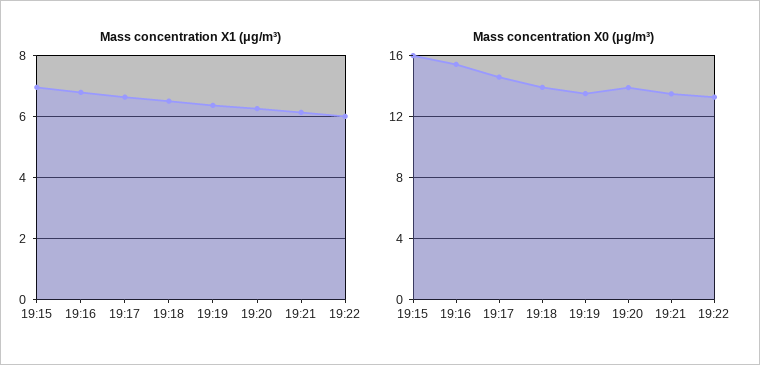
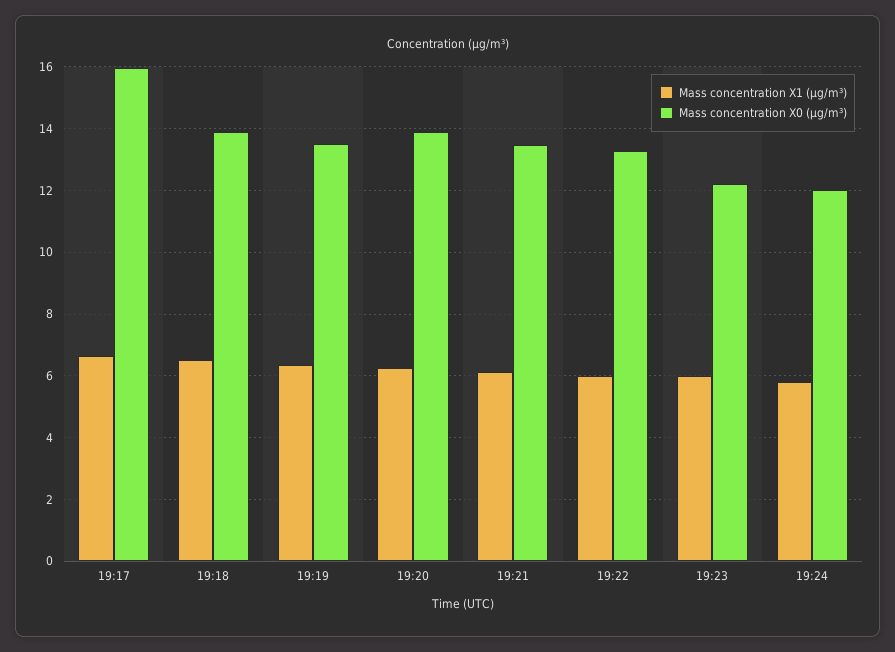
Mass concentration X1 (μg/m³), 19:15: 7 -> none
Mass concentration X1 (μg/m³), 19:16: 6.8 -> none
Mass concentration X0 (μg/m³), 19:15: 16 -> none
Mass concentration X0 (μg/m³), 19:16: 15.5 -> none
Mass concentration X0 (μg/m³), 19:17: 14.5 -> 16
Mass concentration X1 (μg/m³), 19:23: none -> 6
Mass concentration X0 (μg/m³), 19:23: none -> 12.2
Mass concentration X1 (μg/m³), 19:24: none -> 5.8
Mass concentration X0 (μg/m³), 19:24: none -> 12

